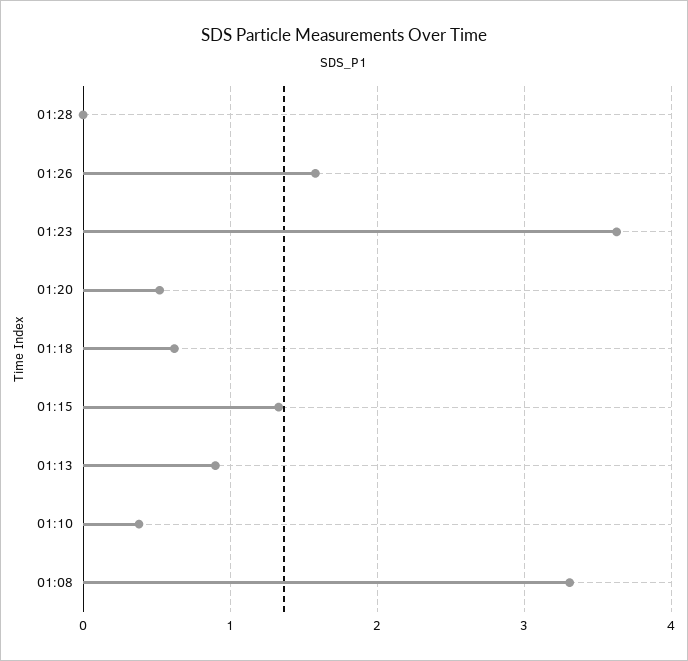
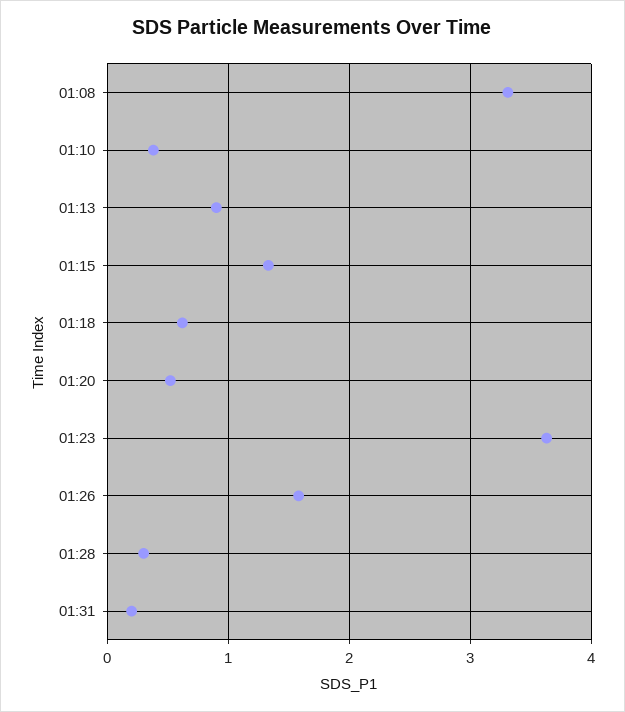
01:28: 0 -> 0.3
01:31: none -> 0.2

